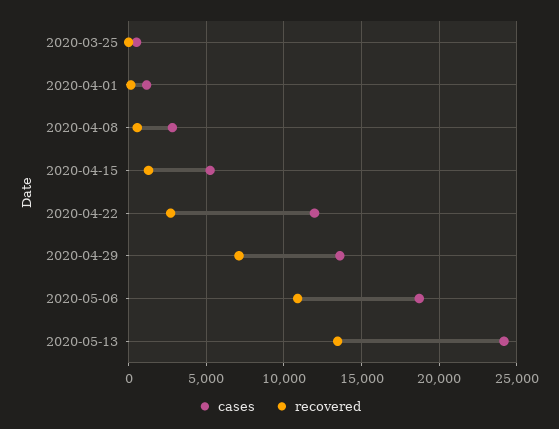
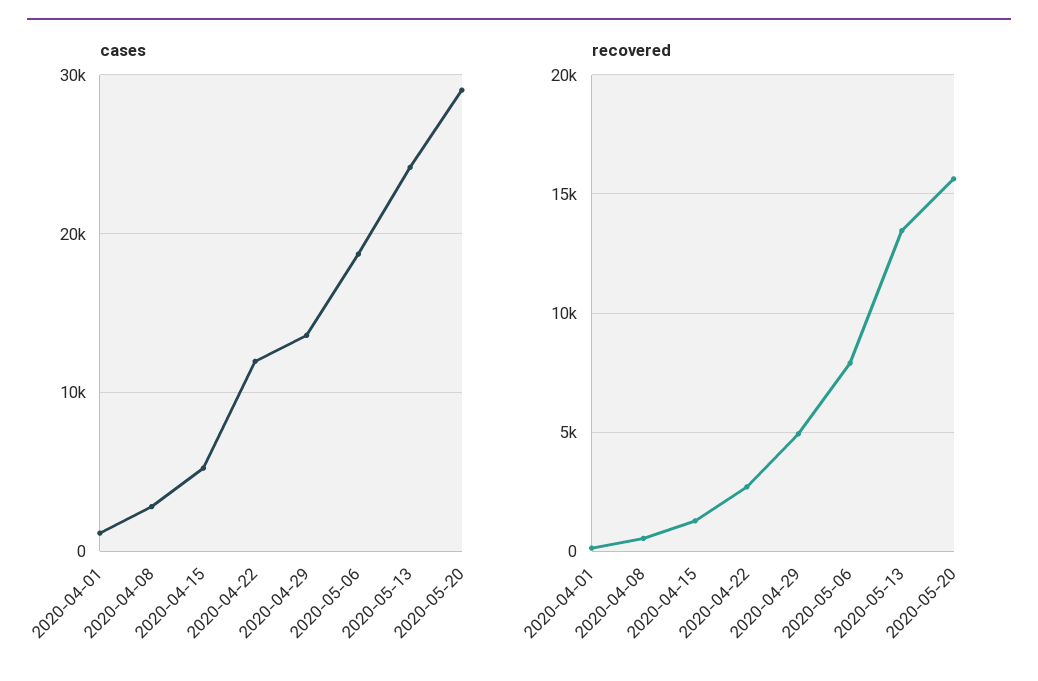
cases, 2020-03-25: 500 -> none
recovered, 2020-03-25: 0 -> none
recovered, 2020-04-29: 7000 -> 5000
recovered, 2020-05-06: 11000 -> 8000
cases, 2020-05-20: none -> 29000
recovered, 2020-05-20: none -> 15500

